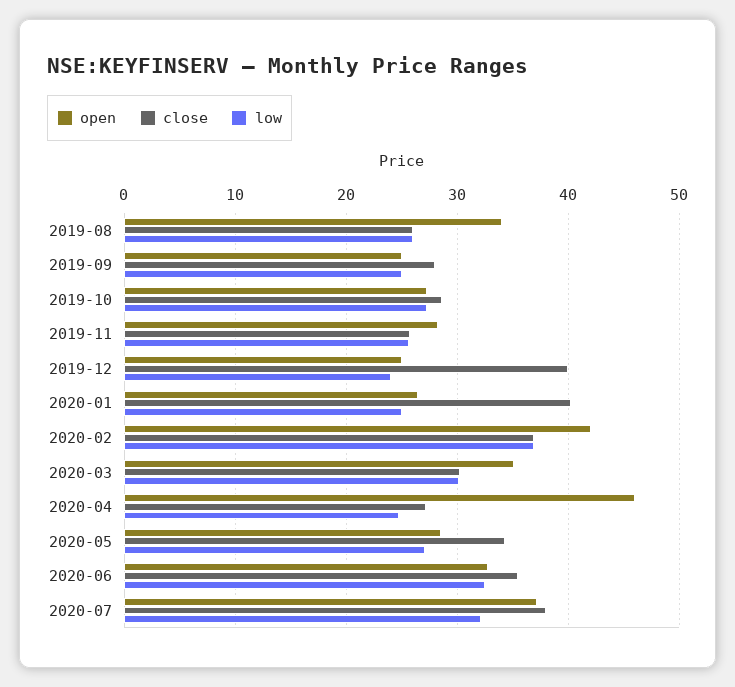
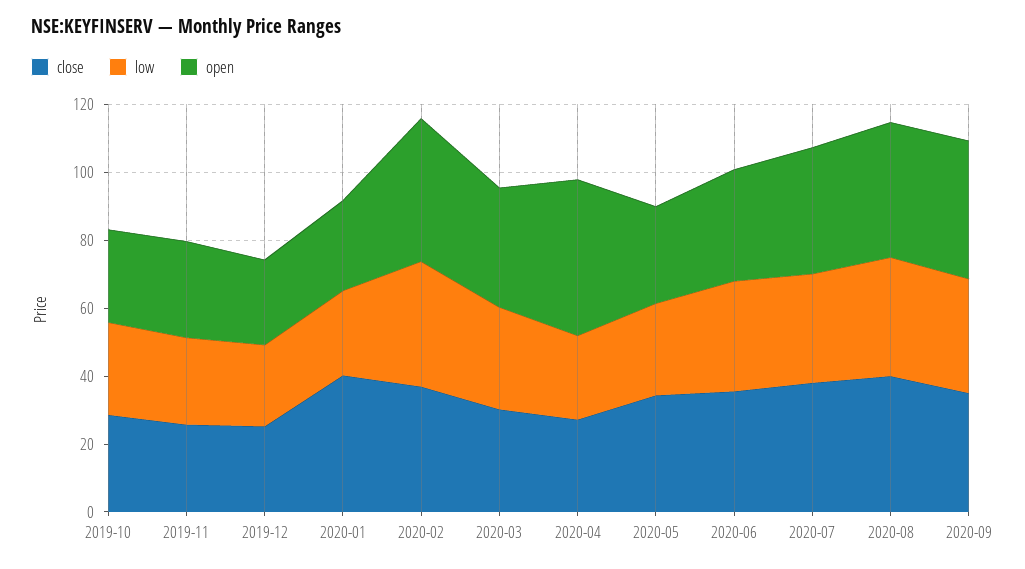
open, 2019-08: 34 -> none
close, 2019-08: 26 -> none
low, 2019-08: 26 -> none
open, 2019-09: 25 -> none
close, 2019-09: 28 -> none
low, 2019-09: 25 -> none
close, 2019-12: 40 -> 25
close, 2020-08: none -> 40
low, 2020-08: none -> 35
open, 2020-08: none -> 40
close, 2020-09: none -> 35
low, 2020-09: none -> 35
open, 2020-09: none -> 40

